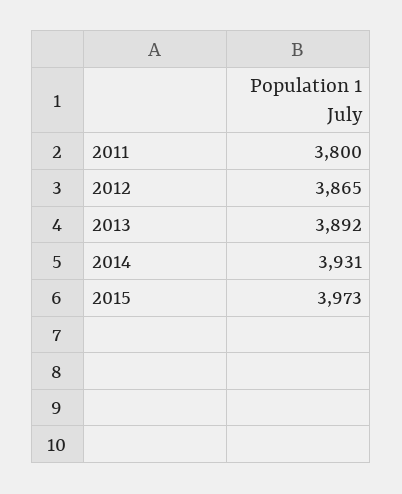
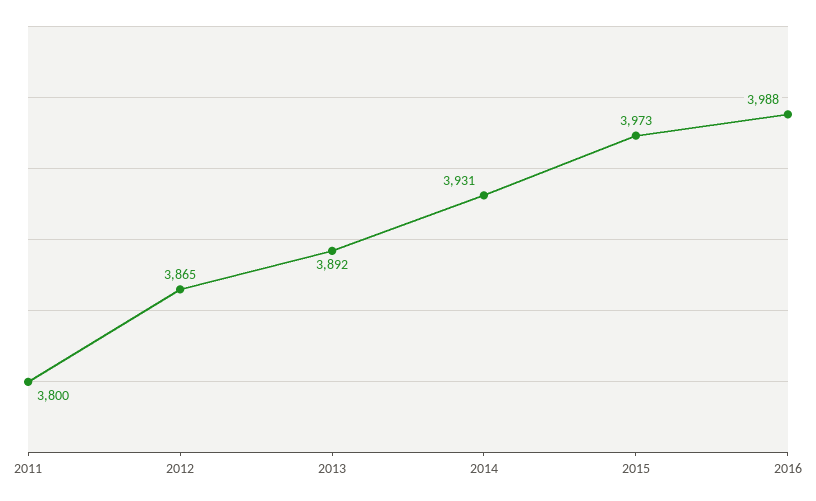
2016: none -> 3988

